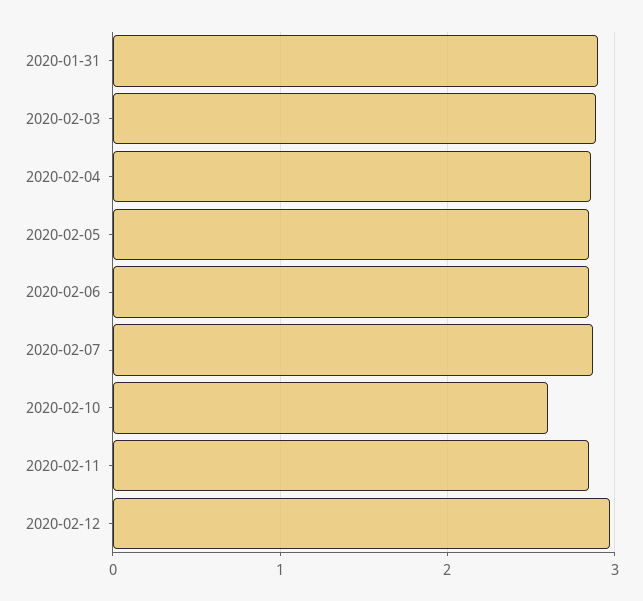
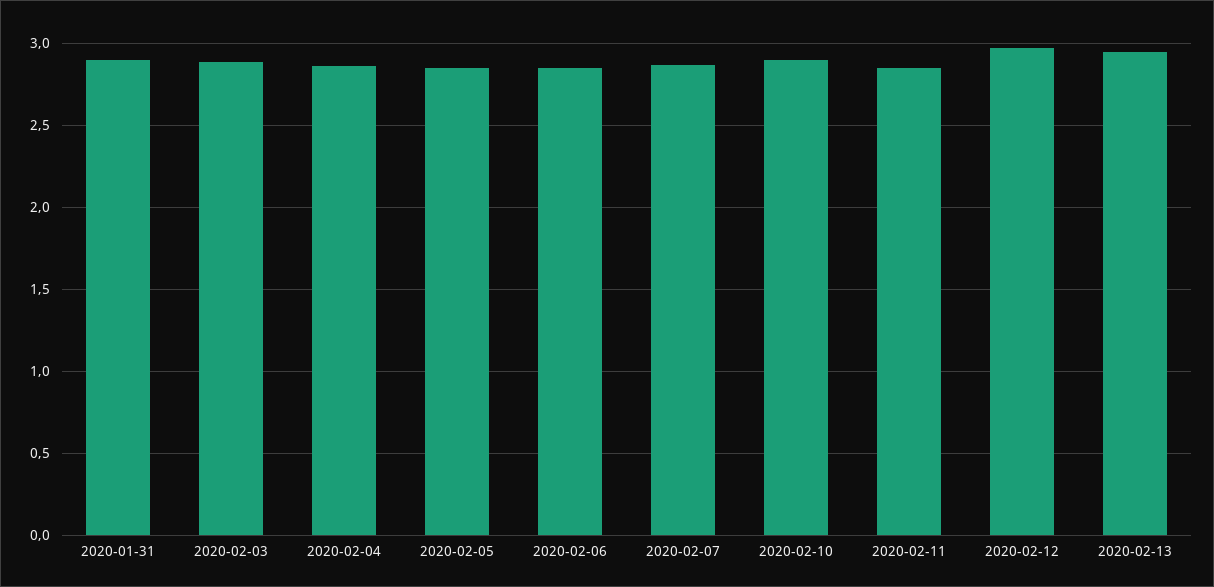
2020-02-10: 2.6 -> 2.9
2020-02-13: none -> 2.95

